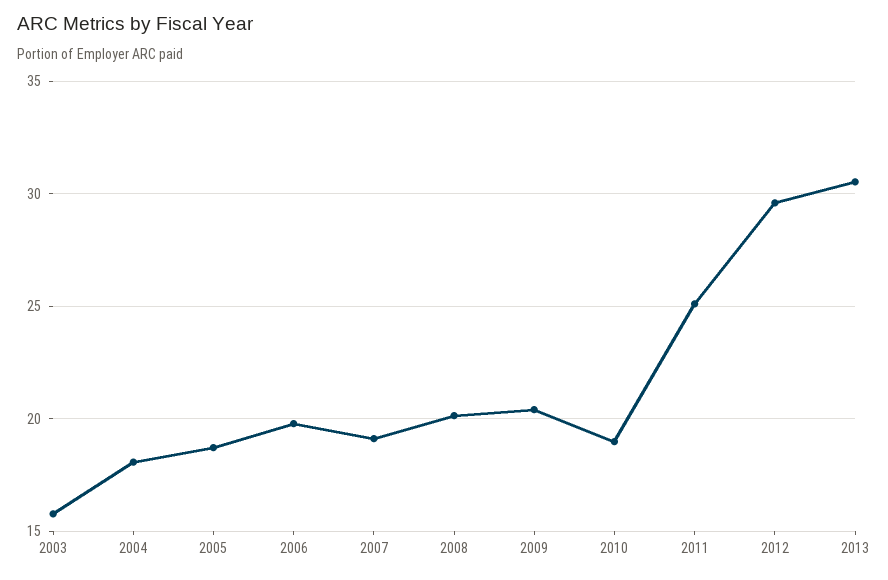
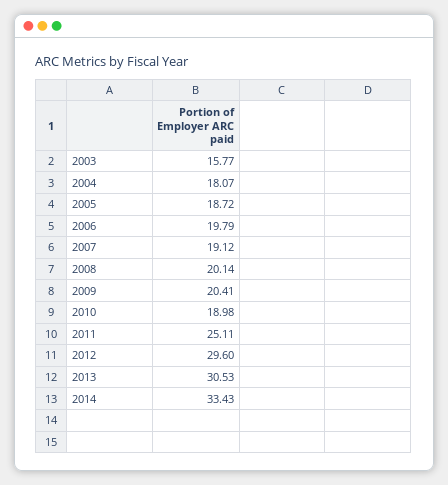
2014: none -> 33.43

